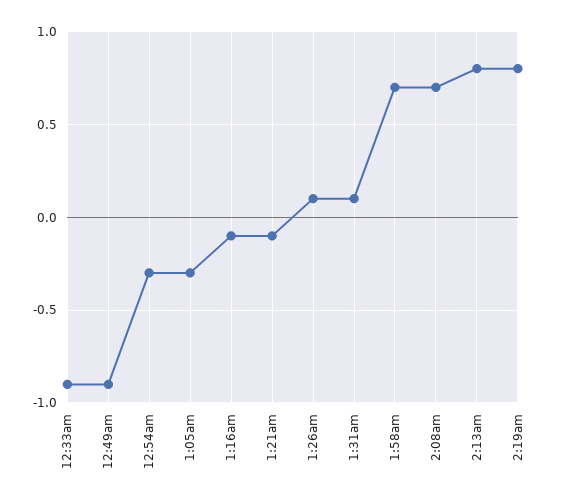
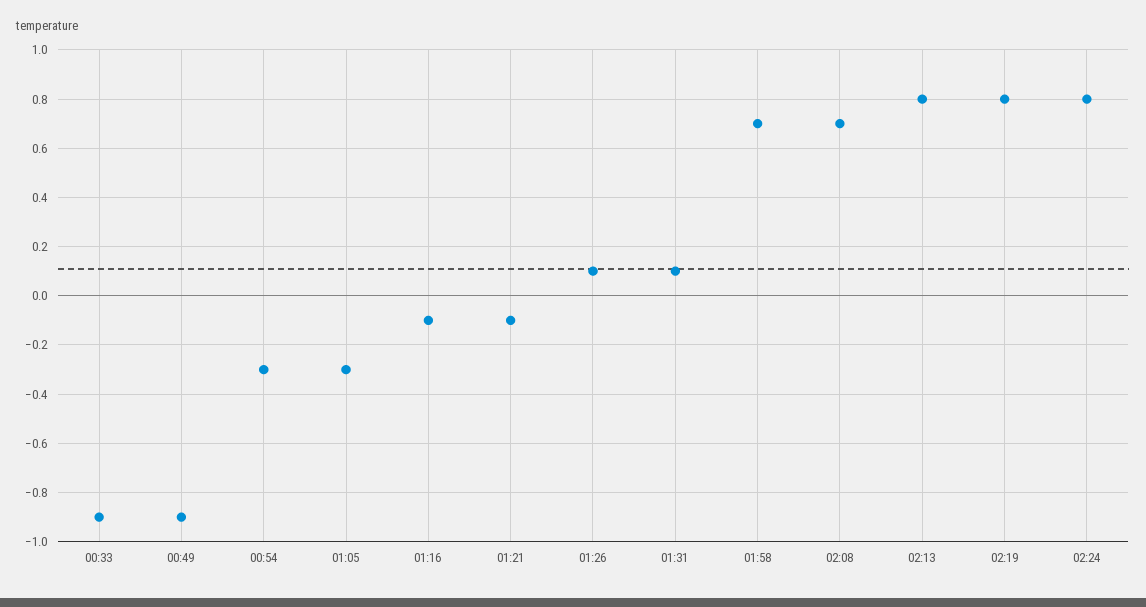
02:24: none -> 0.8

